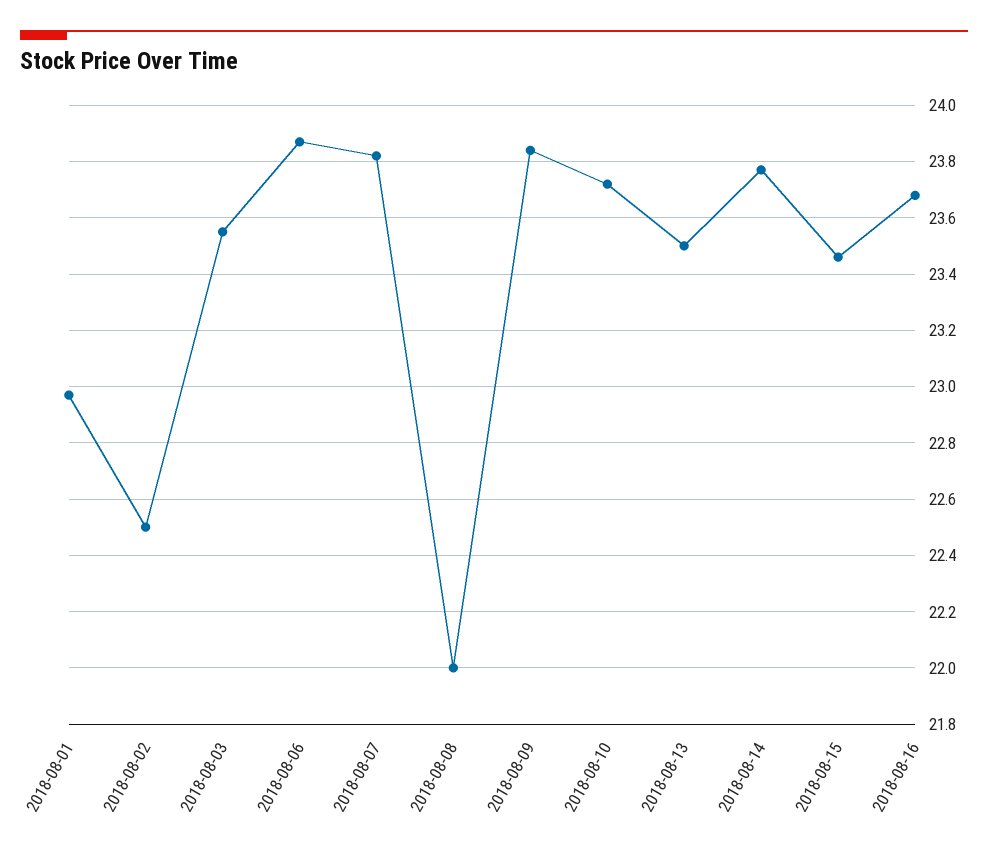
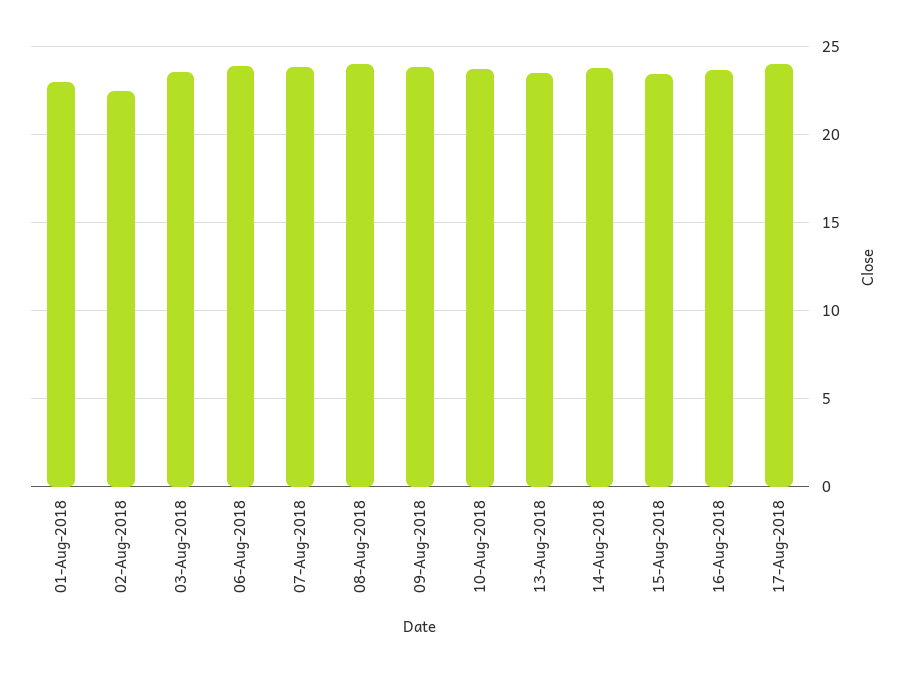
2018-08-08: 22 -> 24
17-Aug-2018: none -> 24

